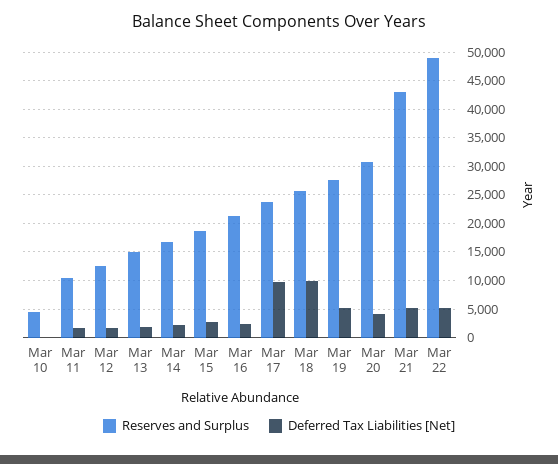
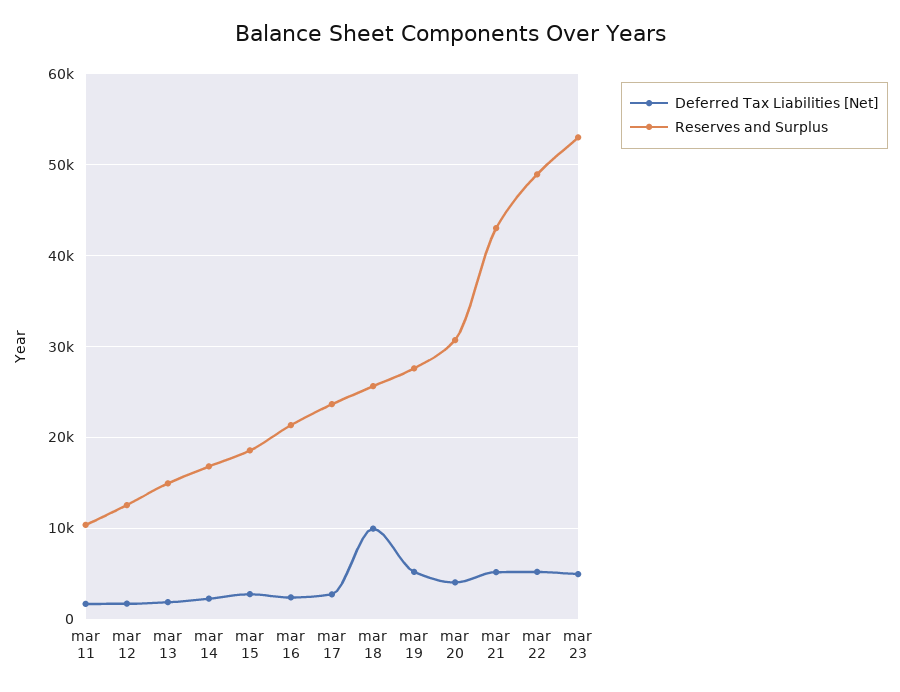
Reserves and Surplus, Mar 10: 5000 -> none
Deferred Tax Liabilities [Net], Mar 10: 0 -> none
Deferred Tax Liabilities [Net], Mar 17: 10000 -> 3000
Deferred Tax Liabilities [Net], mar 23: none -> 5000
Reserves and Surplus, mar 23: none -> 53000

